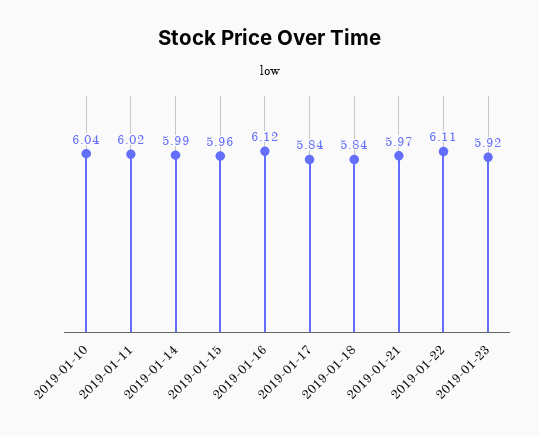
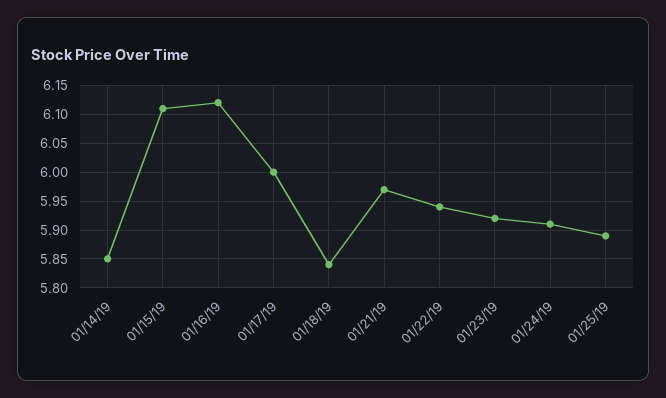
2019-01-10: 6.04 -> none
2019-01-11: 6.02 -> none
2019-01-14: 5.99 -> 5.85
2019-01-15: 5.96 -> 6.1
2019-01-17: 5.84 -> 6
2019-01-22: 6.11 -> 5.95
01/24/19: none -> 5.9
01/25/19: none -> 5.9

